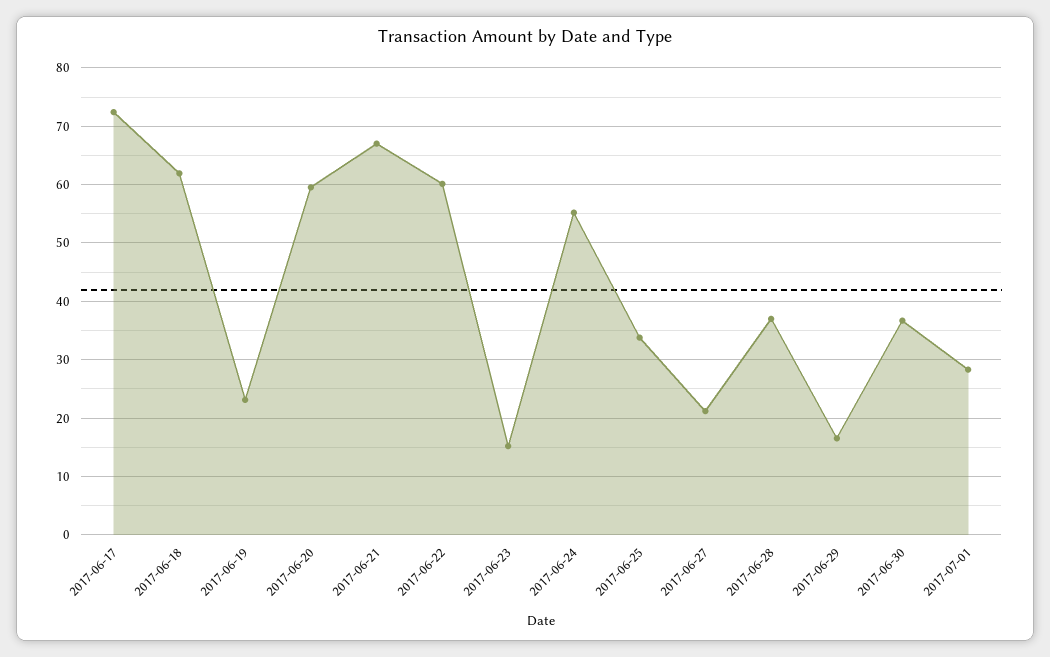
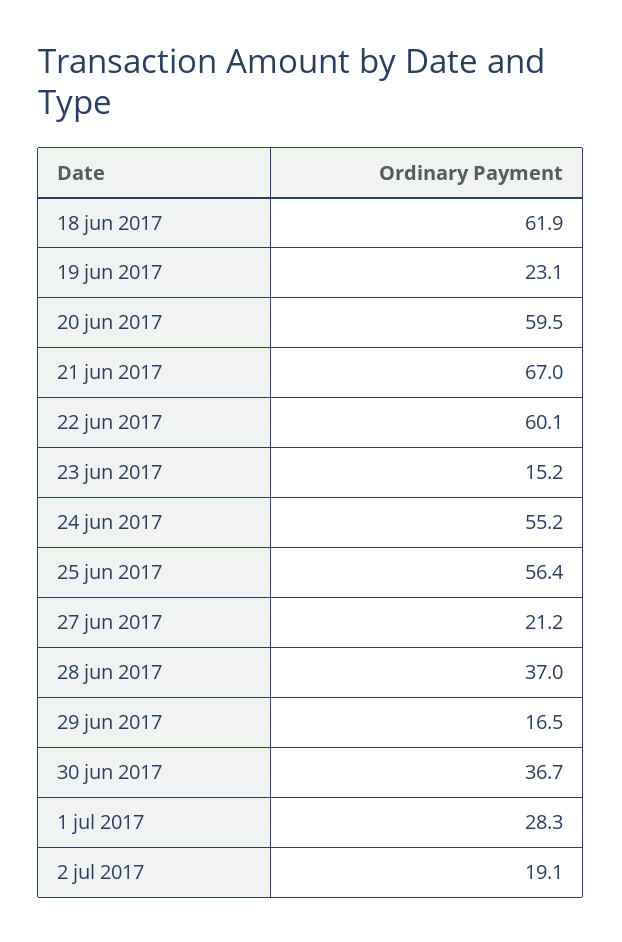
2017-06-17: 72 -> none
2017-06-25: 34 -> 56.4
2 jul 2017: none -> 19.1

